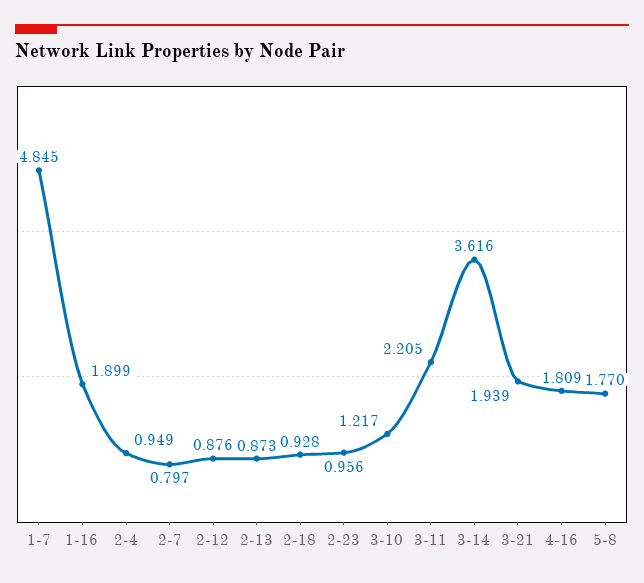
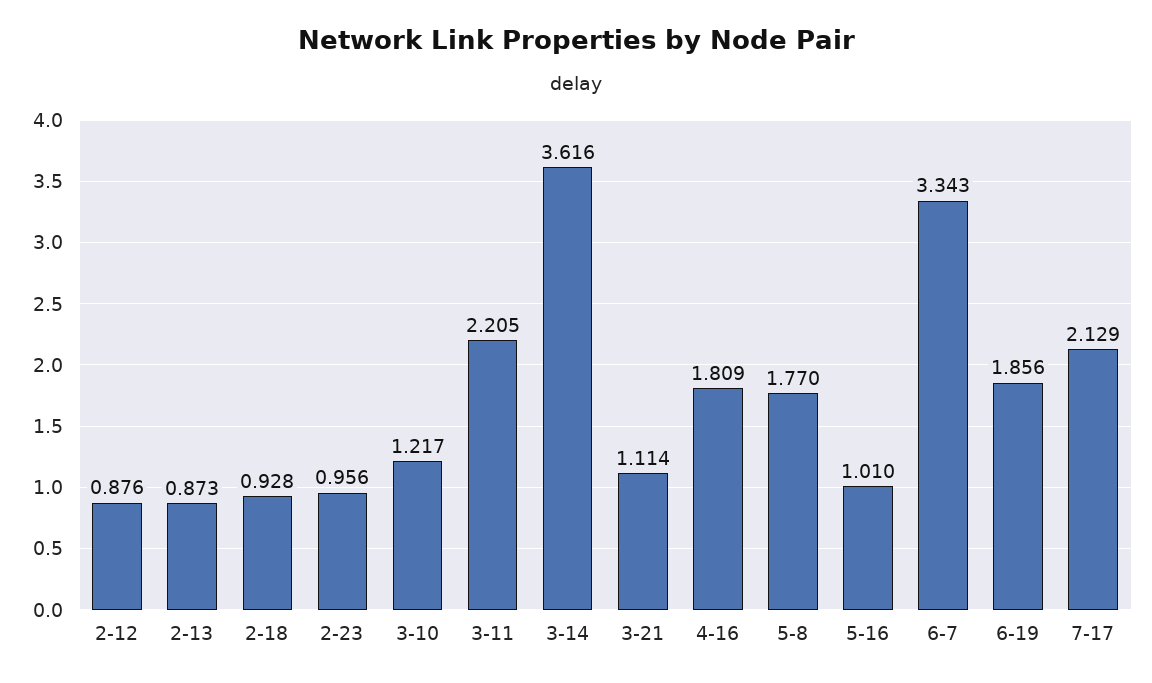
1-7: 4.845 -> none
1-16: 1.899 -> none
2-4: 0.949 -> none
2-7: 0.797 -> none
3-21: 1.939 -> 1.114
5-16: none -> 1.01
6-7: none -> 3.343
6-19: none -> 1.856
7-17: none -> 2.129

